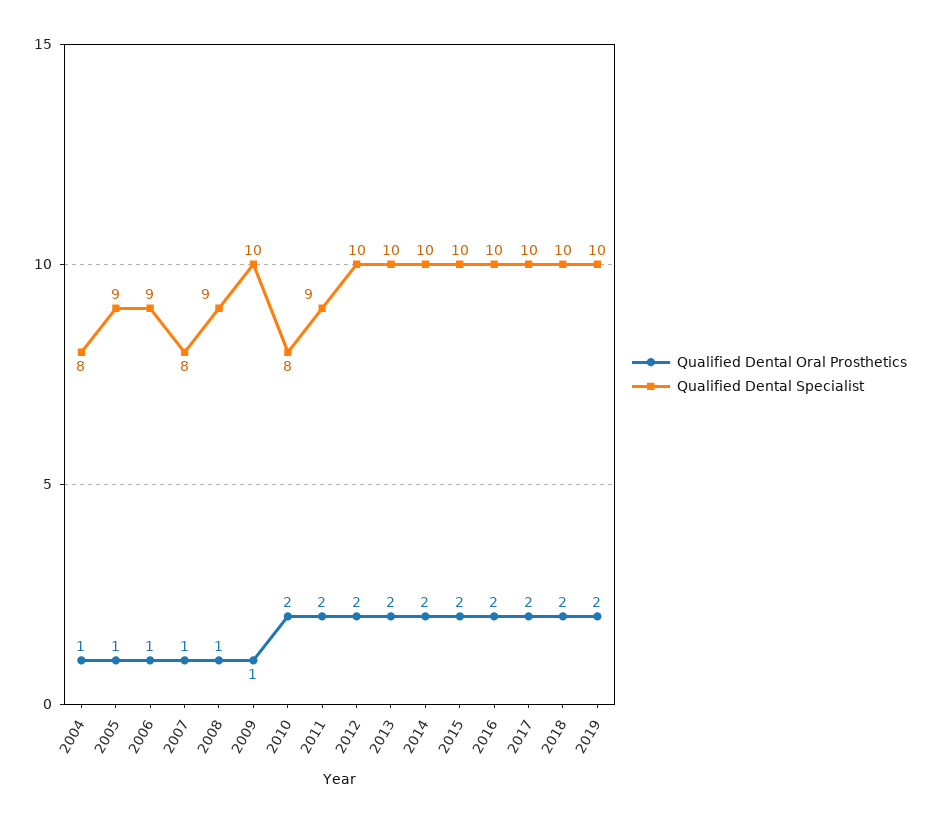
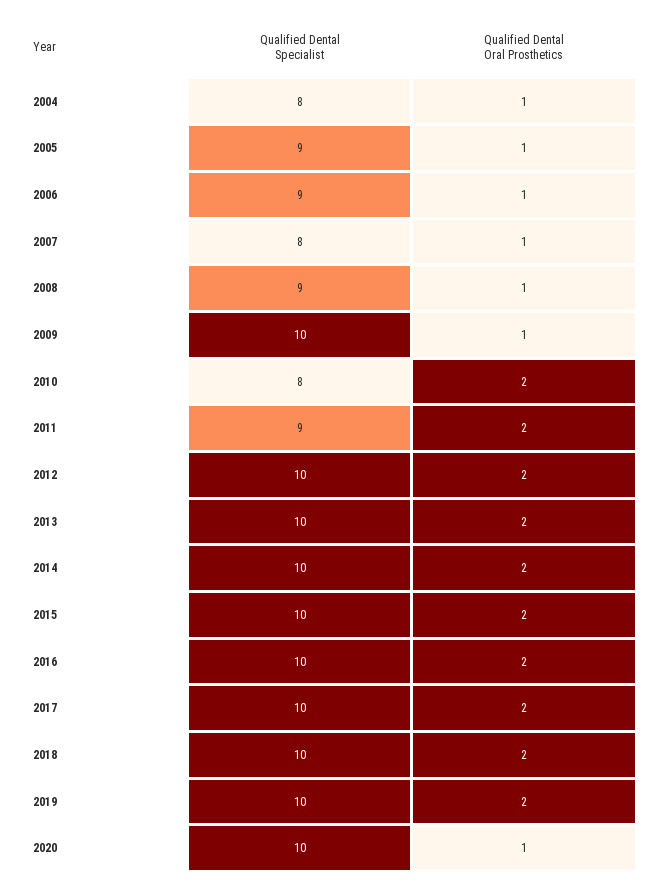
Qualified Dental Specialist, 2020: none -> 10
Qualified Dental Oral Prosthetics, 2020: none -> 1

